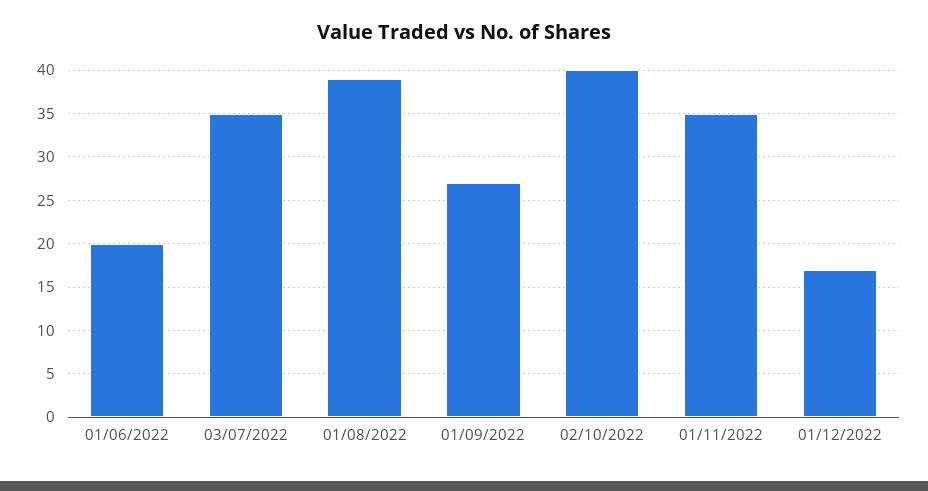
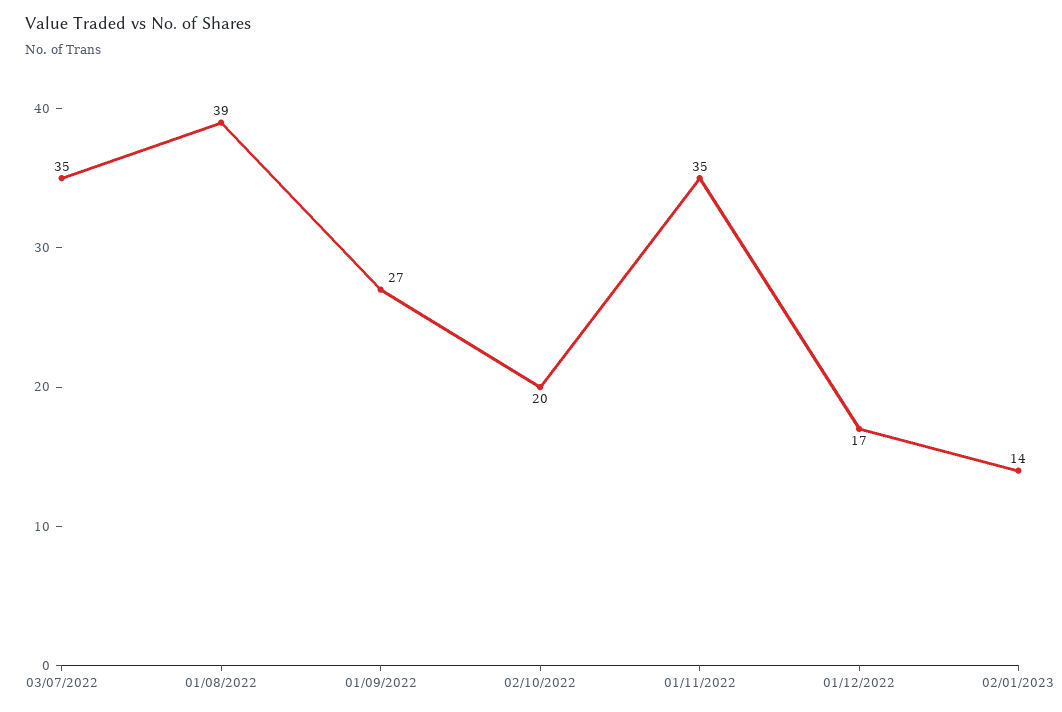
01/06/2022: 20 -> none
02/10/2022: 40 -> 20
02/01/2023: none -> 14

